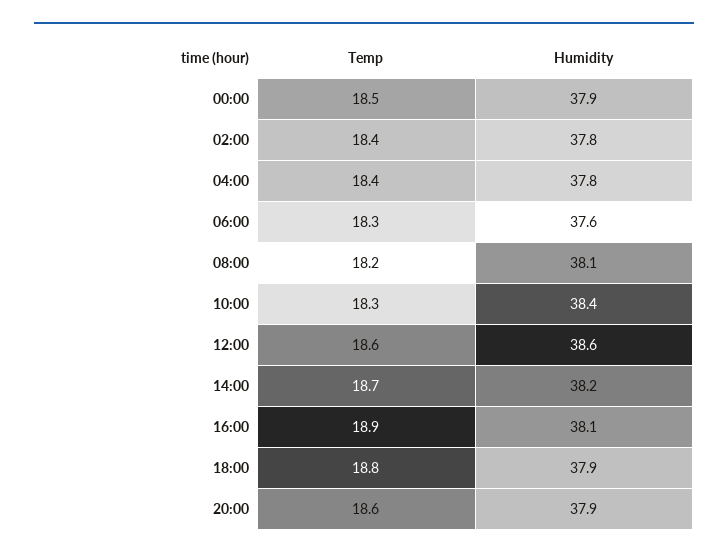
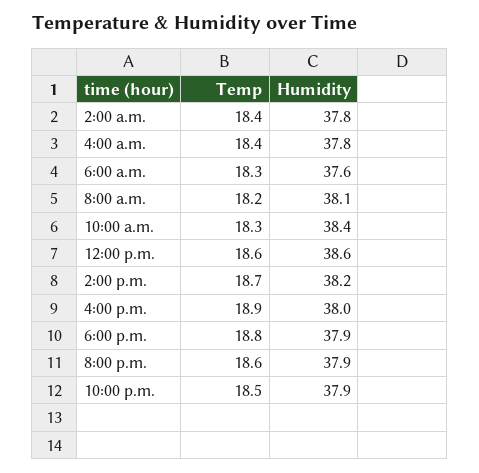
Temp, 00:00: 18.5 -> none
Humidity, 00:00: 37.9 -> none
Humidity, 16:00: 38.1 -> 38
Temp, 10:00 p.m.: none -> 18.5
Humidity, 10:00 p.m.: none -> 37.9

